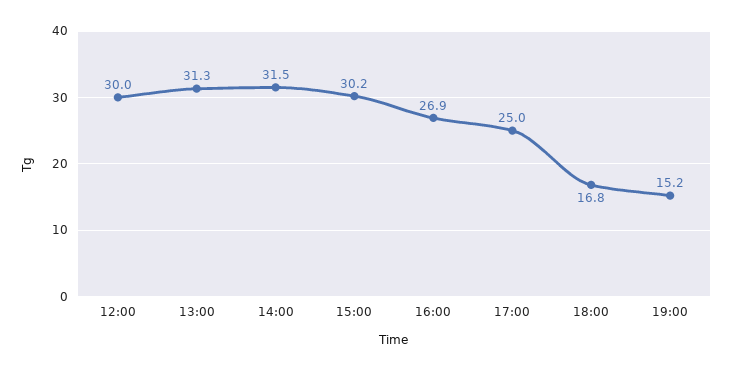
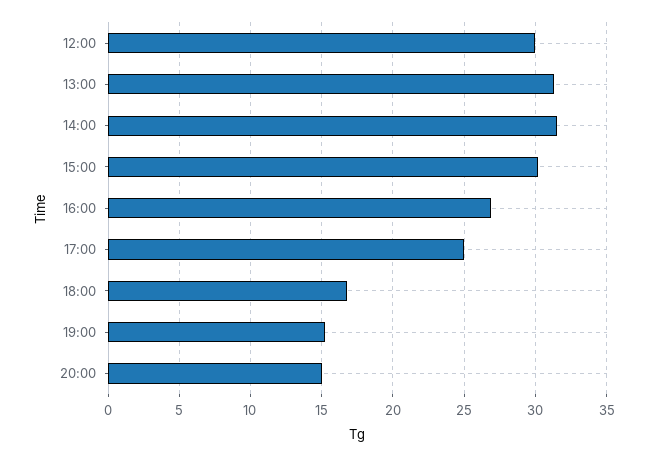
20:00: none -> 15

